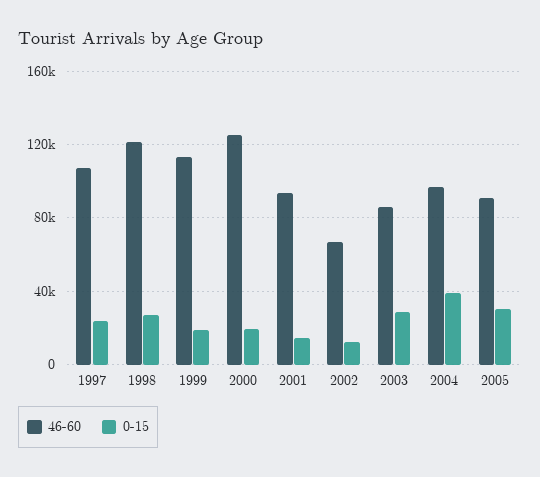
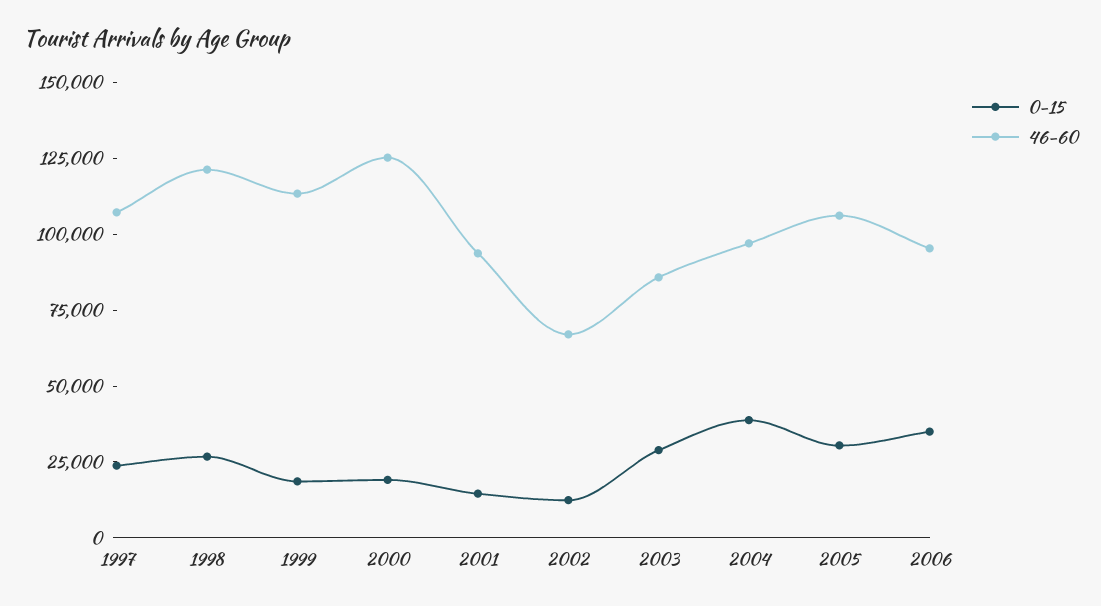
46-60, 2005: 90000 -> 105000
0-15, 2006: none -> 35000
46-60, 2006: none -> 95000

